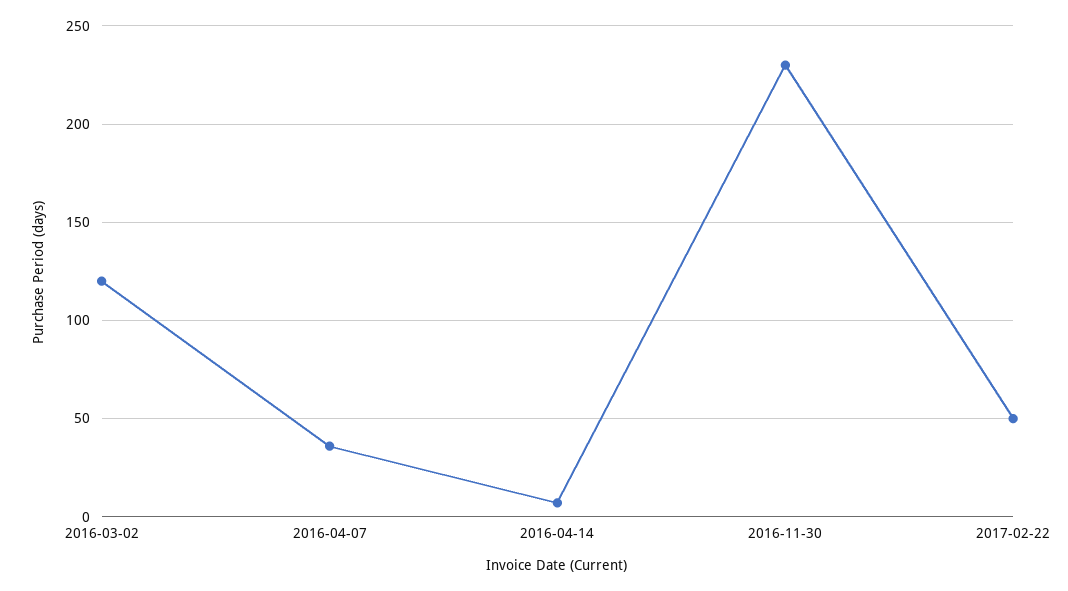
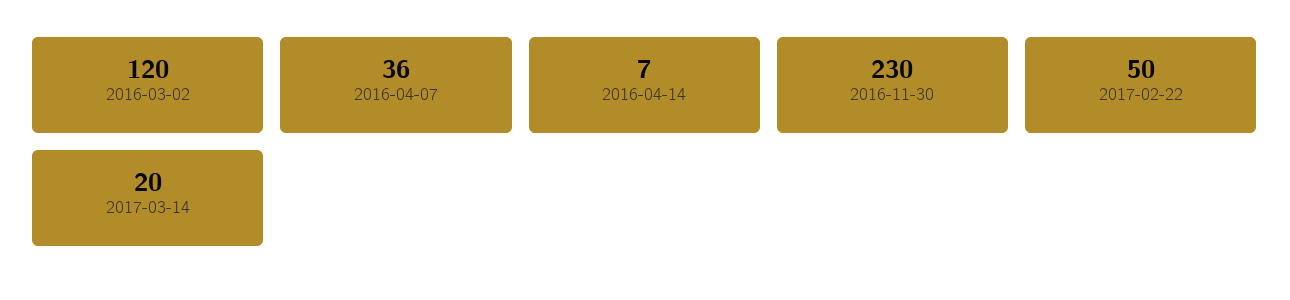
2017-03-14: none -> 20

